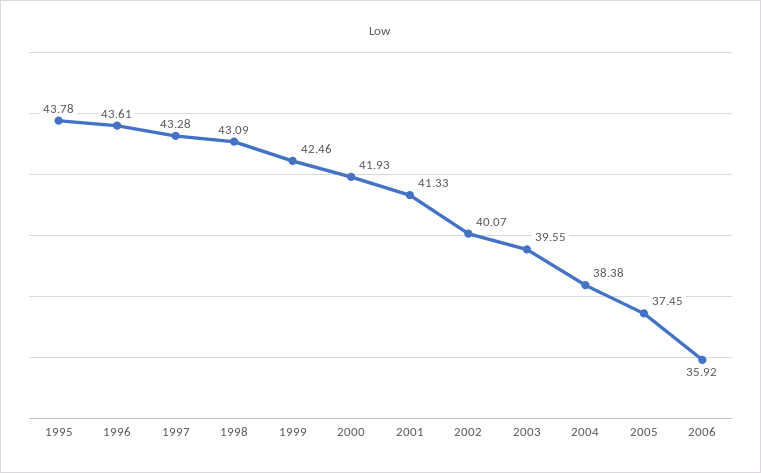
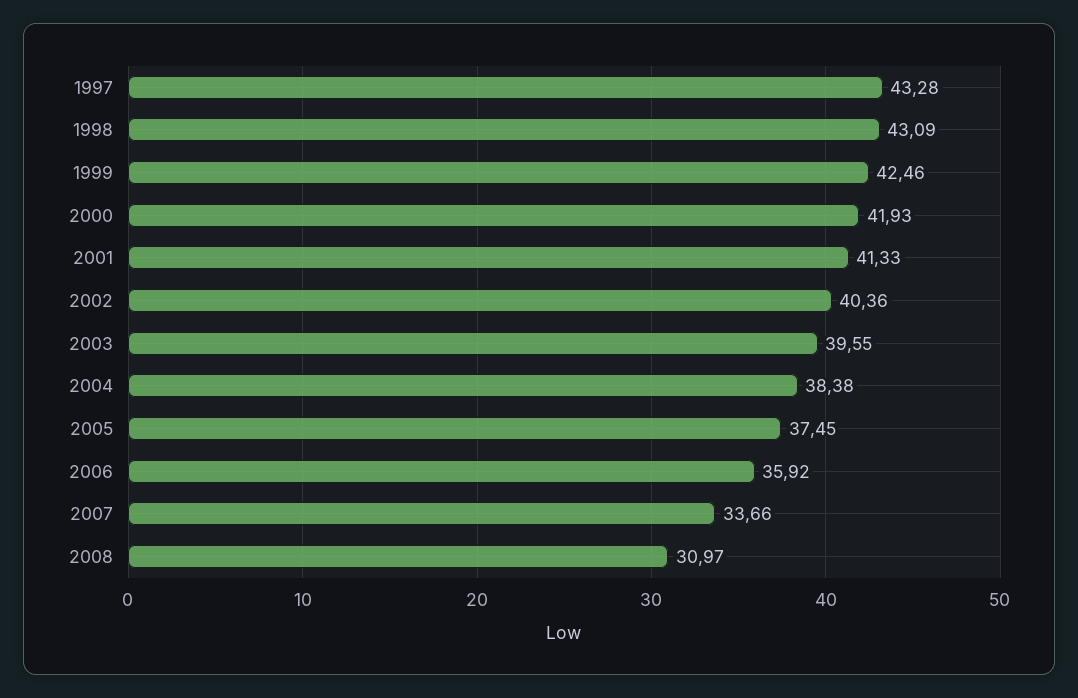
1995: 43.78 -> none
1996: 43.61 -> none
2002: 40.07 -> 40.36
2007: none -> 33.66
2008: none -> 30.97

